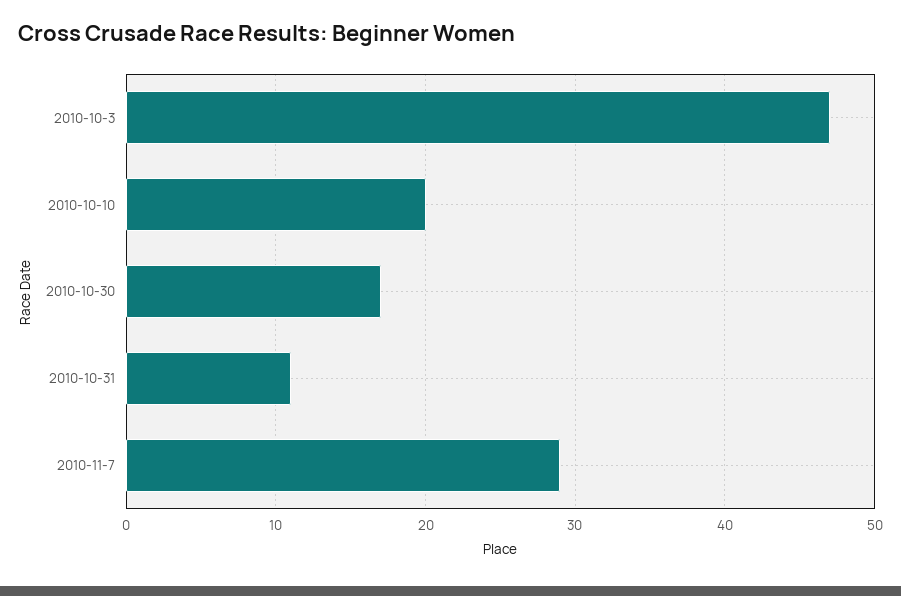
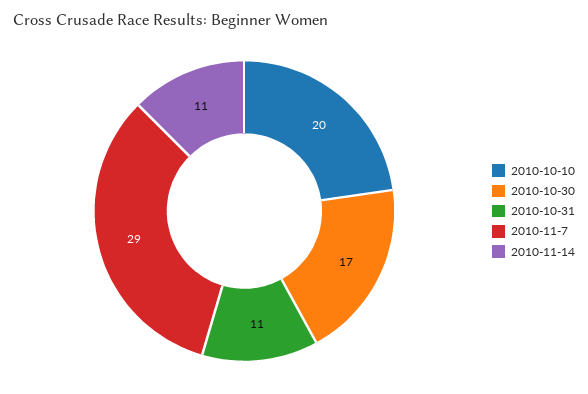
2010-10-3: 47 -> none
2010-11-14: none -> 11

